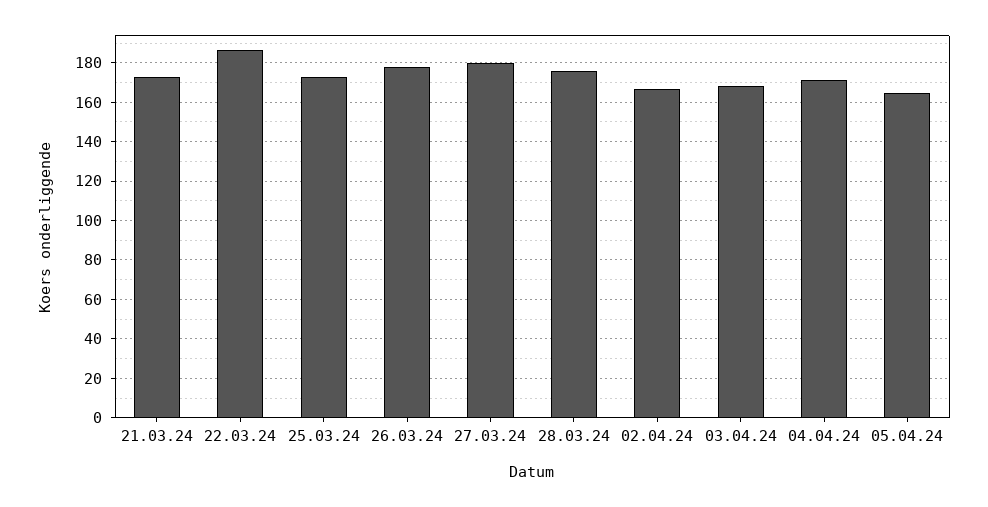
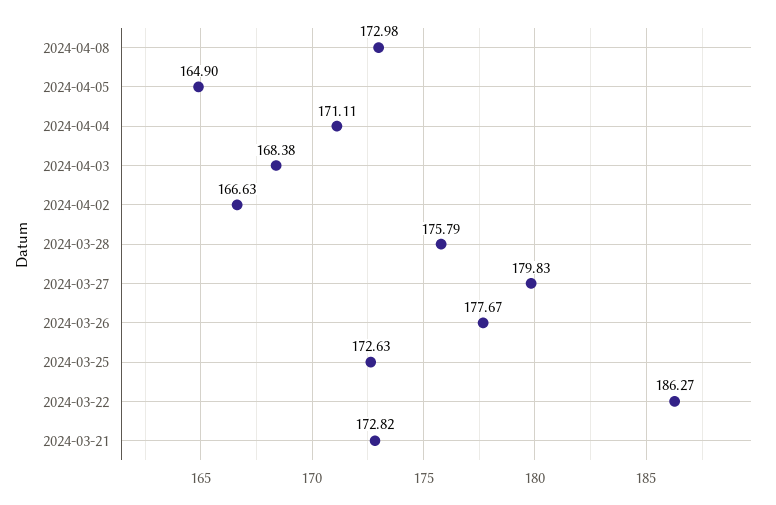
2024-04-08: none -> 172.98

